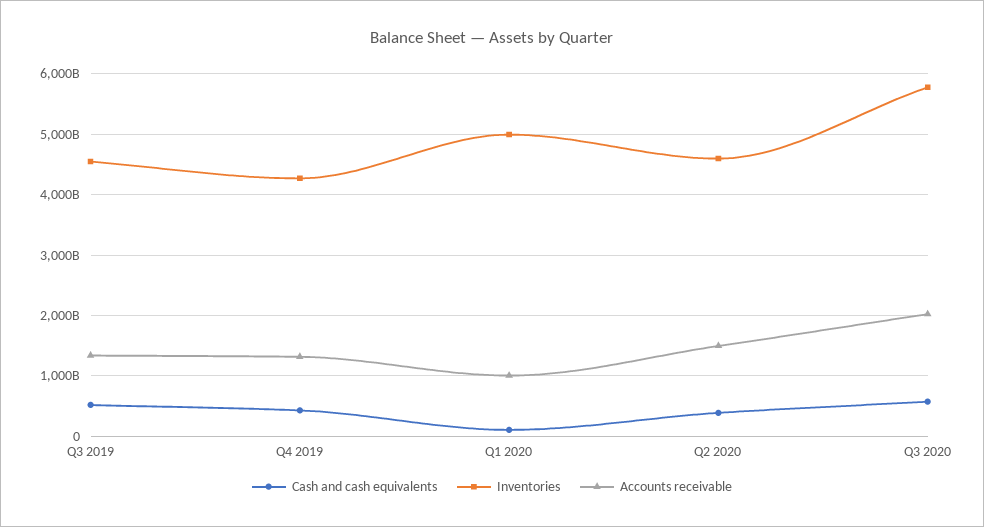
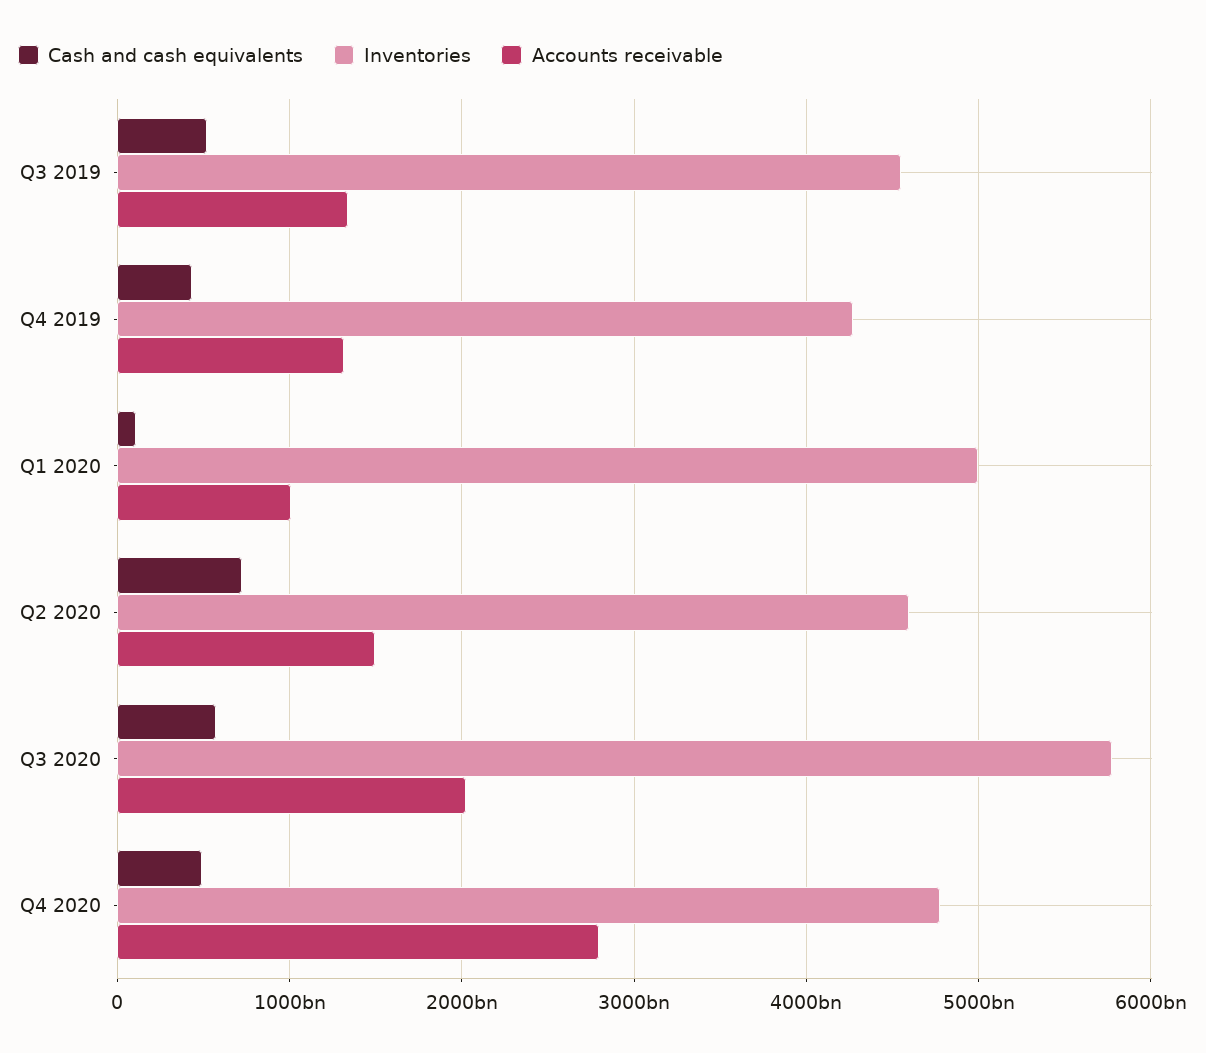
Cash and cash equivalents, Q2 2020: 400000000000 -> 700000000000
Cash and cash equivalents, Q4 2020: none -> 500000000000
Inventories, Q4 2020: none -> 4800000000000
Accounts receivable, Q4 2020: none -> 2800000000000

